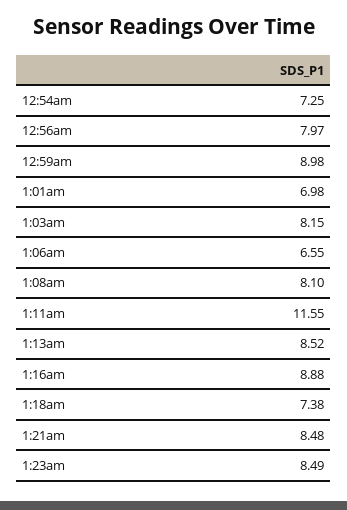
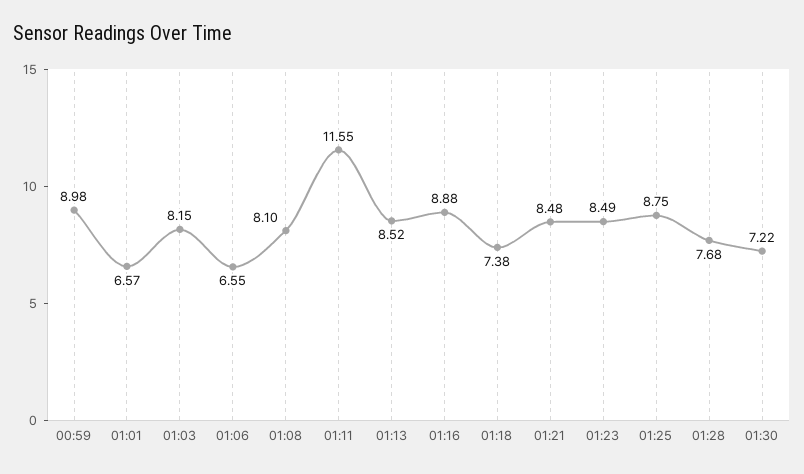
12:54am: 7.25 -> none
12:56am: 7.97 -> none
1:01am: 6.98 -> 6.57
01:25: none -> 8.75
01:28: none -> 7.68
01:30: none -> 7.22

